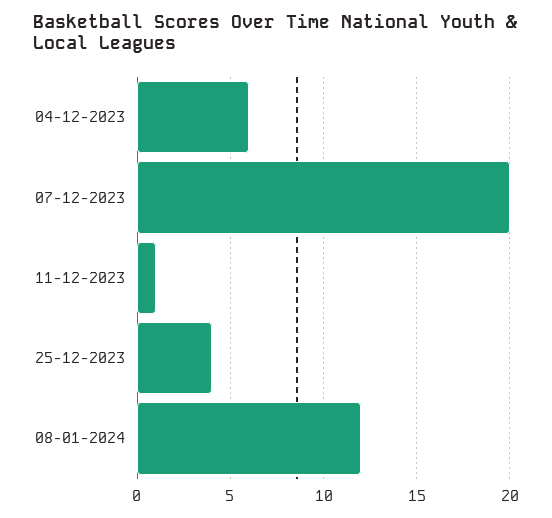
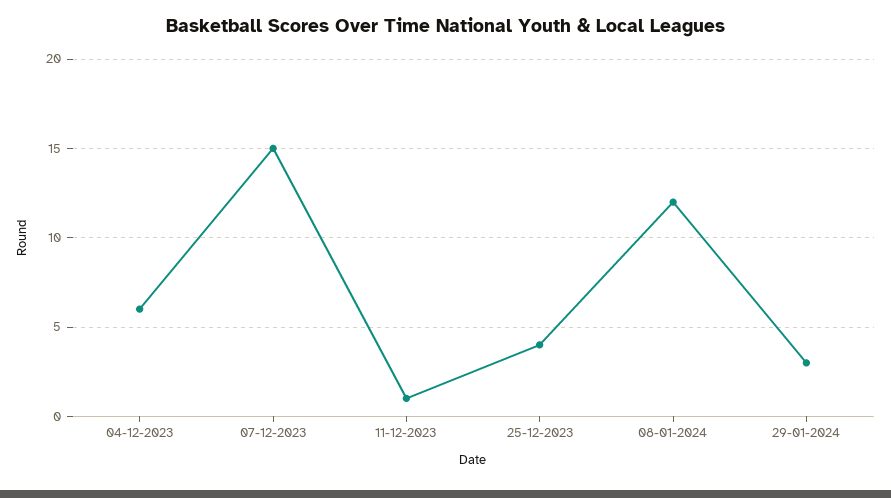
07-12-2023: 20 -> 15
29-01-2024: none -> 3

